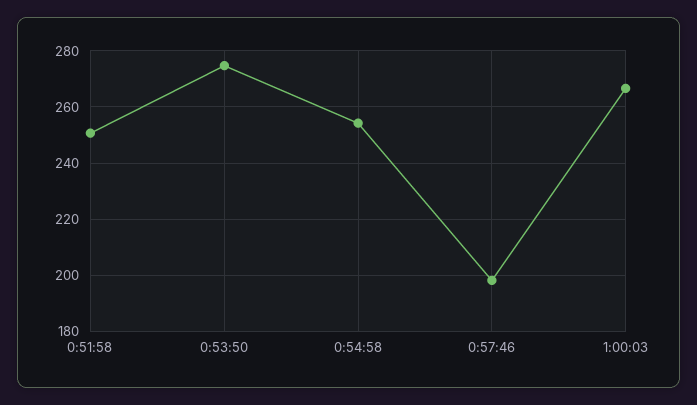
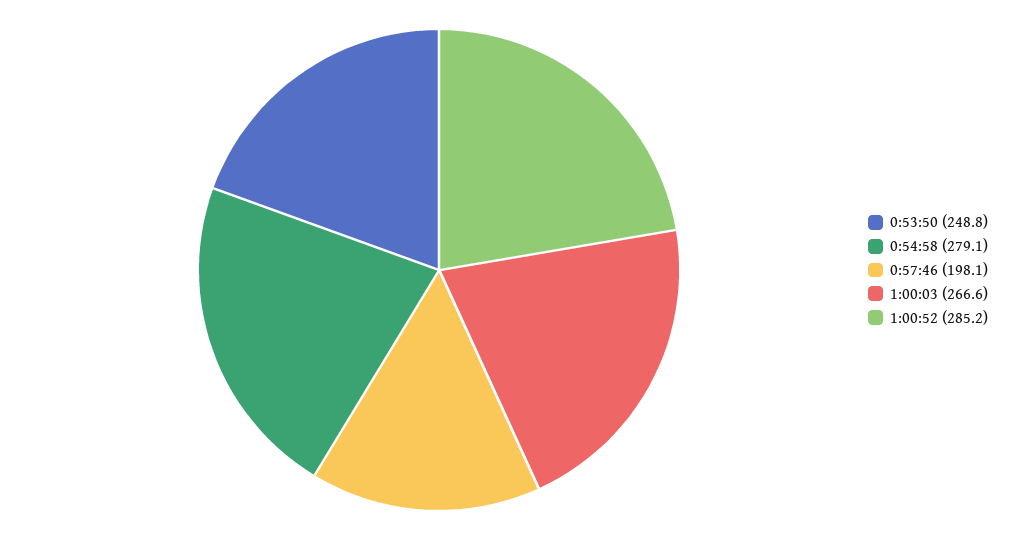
0:51:58: 250 -> none
0:53:50: 275 -> 248.8
0:54:58: 255 -> 279.1
1:00:52: none -> 285.2

